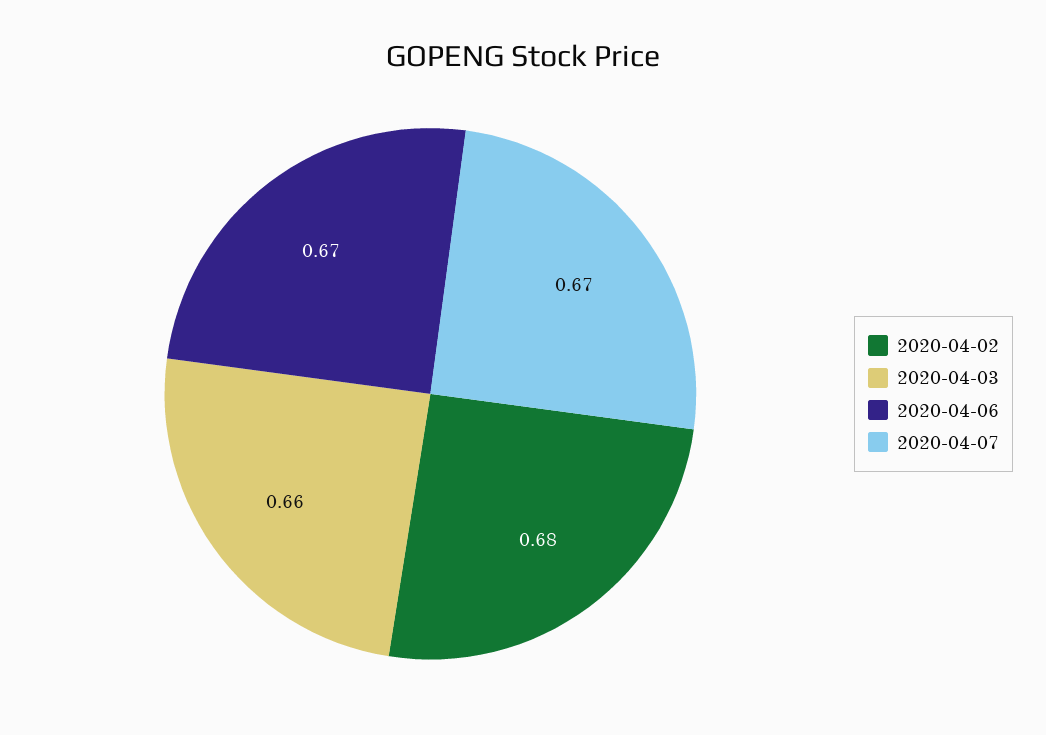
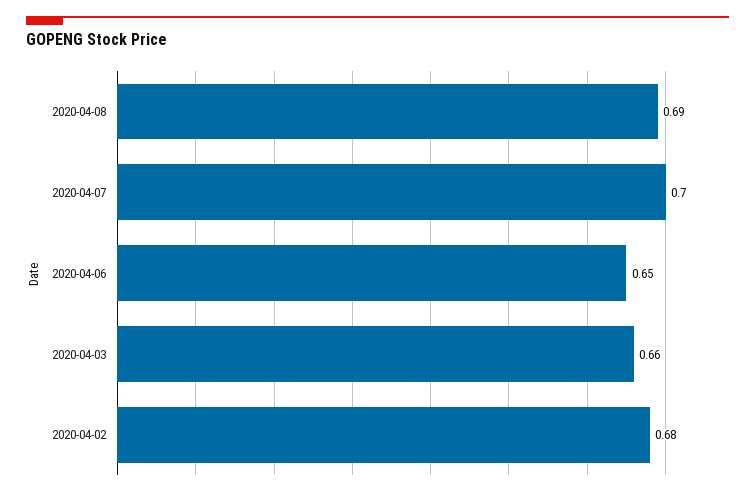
2020-04-06: 0.67 -> 0.65
2020-04-07: 0.67 -> 0.7
2020-04-08: none -> 0.69

